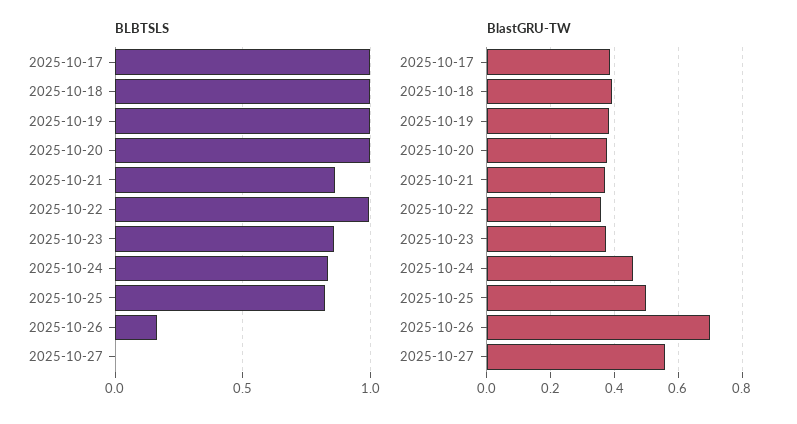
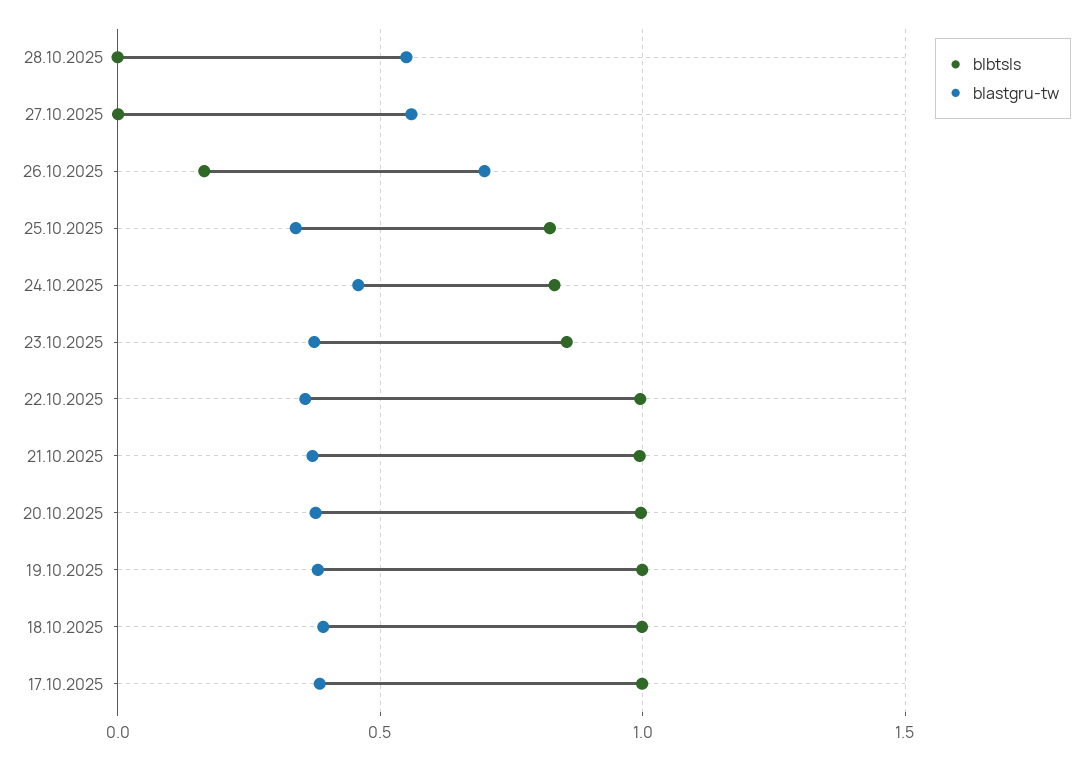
BLBTSLS, 2025-10-21: 0.85 -> 1
BlastGRU-TW, 2025-10-25: 0.5 -> 0.35
BLBTSLS, 28.10.2025: none -> 0
BlastGRU-TW, 28.10.2025: none -> 0.55

